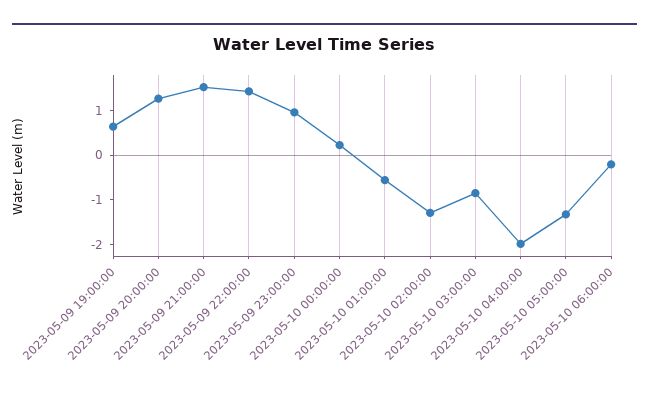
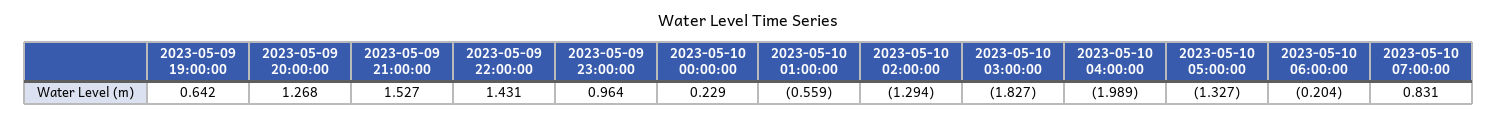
2023-05-10 03:00:00: -0.8 -> -1.827
2023-05-10 07:00:00: none -> 0.831

